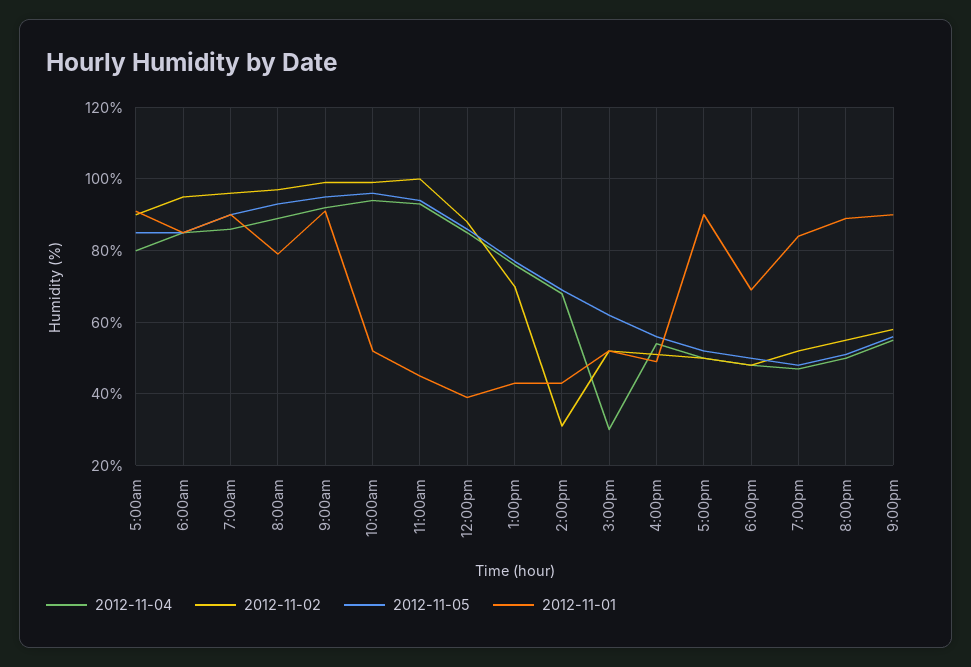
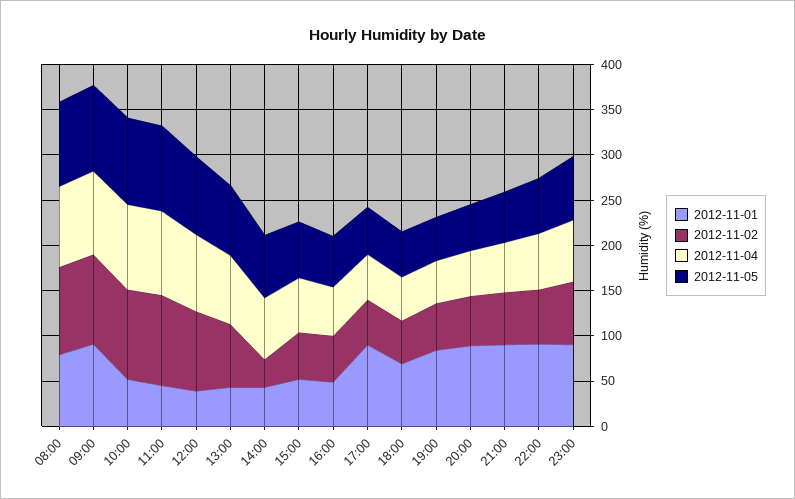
2012-11-04, 5:00am: 80 -> none
2012-11-02, 5:00am: 90 -> none
2012-11-05, 5:00am: 85 -> none
2012-11-01, 5:00am: 90 -> none
2012-11-04, 6:00am: 85 -> none
2012-11-02, 6:00am: 95 -> none
2012-11-05, 6:00am: 85 -> none
2012-11-01, 6:00am: 85 -> none
2012-11-04, 7:00am: 85 -> none
2012-11-02, 7:00am: 95 -> none
2012-11-05, 7:00am: 90 -> none
2012-11-01, 7:00am: 90 -> none
2012-11-04, 3:00pm: 30 -> 60
2012-11-01, 22:00: none -> 90
2012-11-02, 22:00: none -> 60
2012-11-04, 22:00: none -> 60
2012-11-05, 22:00: none -> 60
2012-11-01, 23:00: none -> 90
2012-11-02, 23:00: none -> 70
2012-11-04, 23:00: none -> 70
2012-11-05, 23:00: none -> 70

